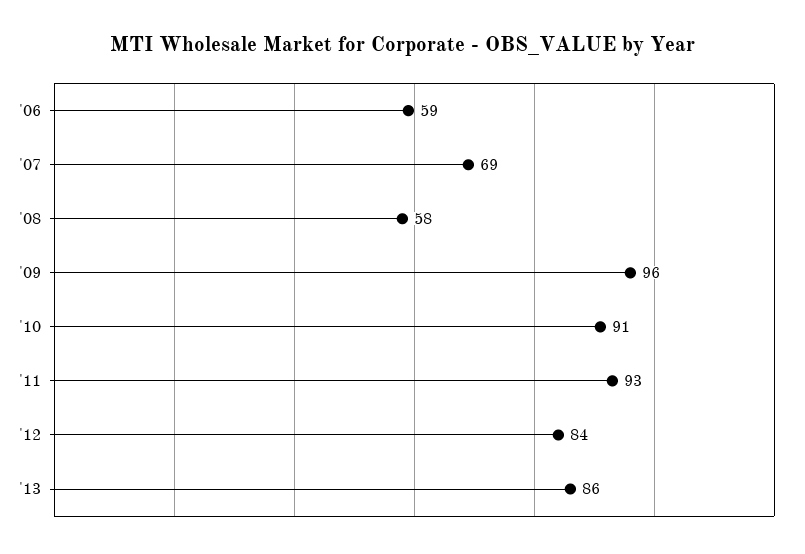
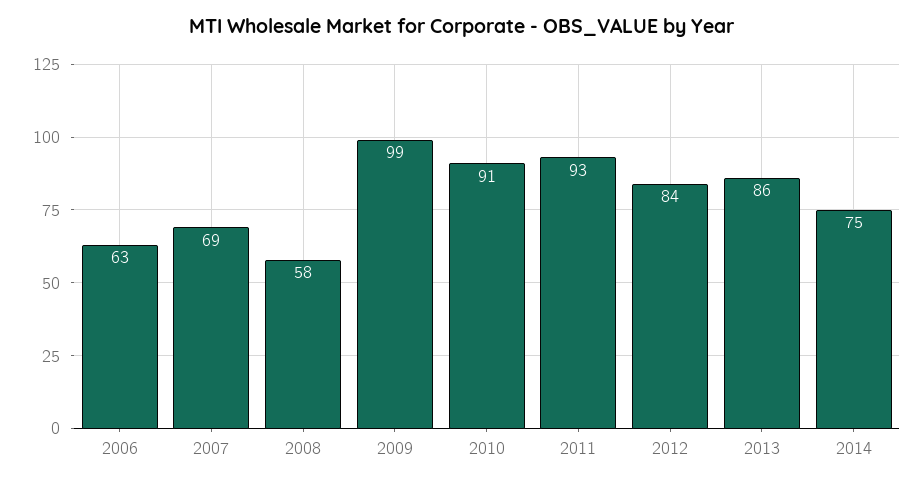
'06: 59 -> 63
'09: 96 -> 99
2014: none -> 75

